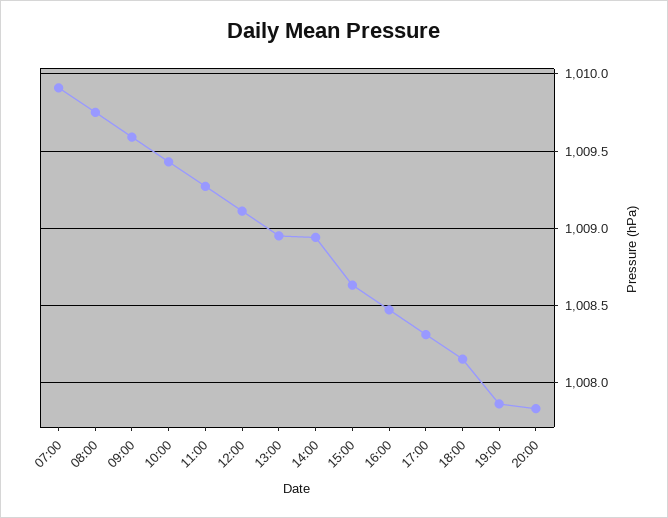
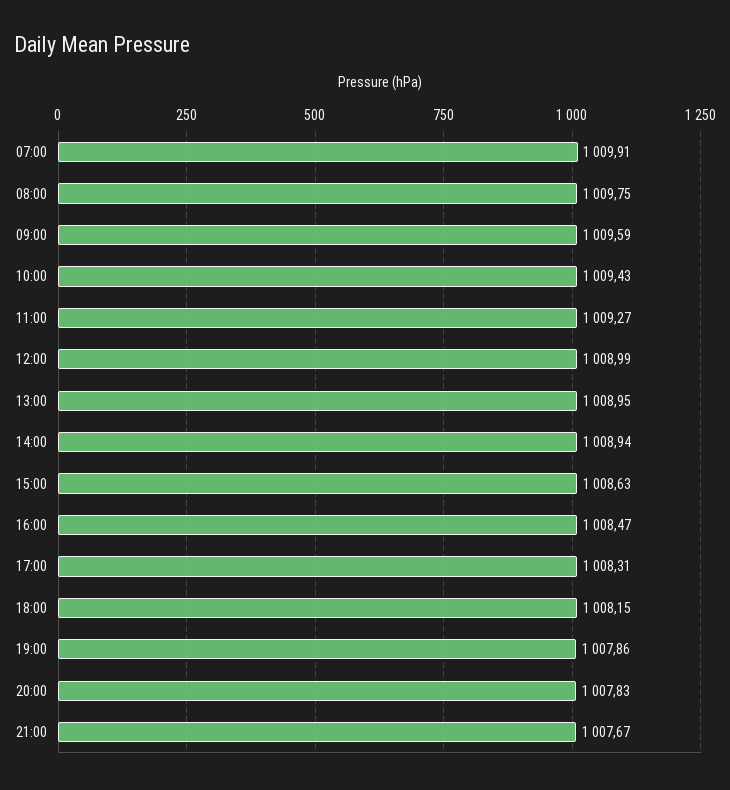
12:00: 1009.1 -> 1008.99
21:00: none -> 1007.67

